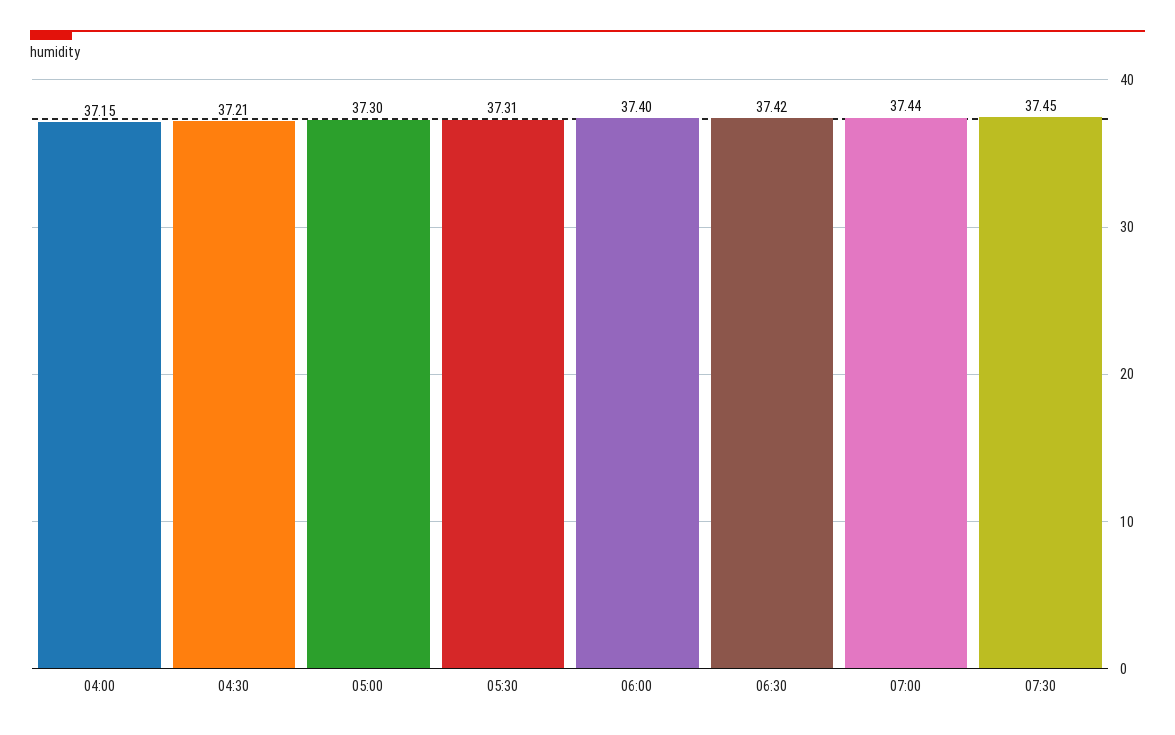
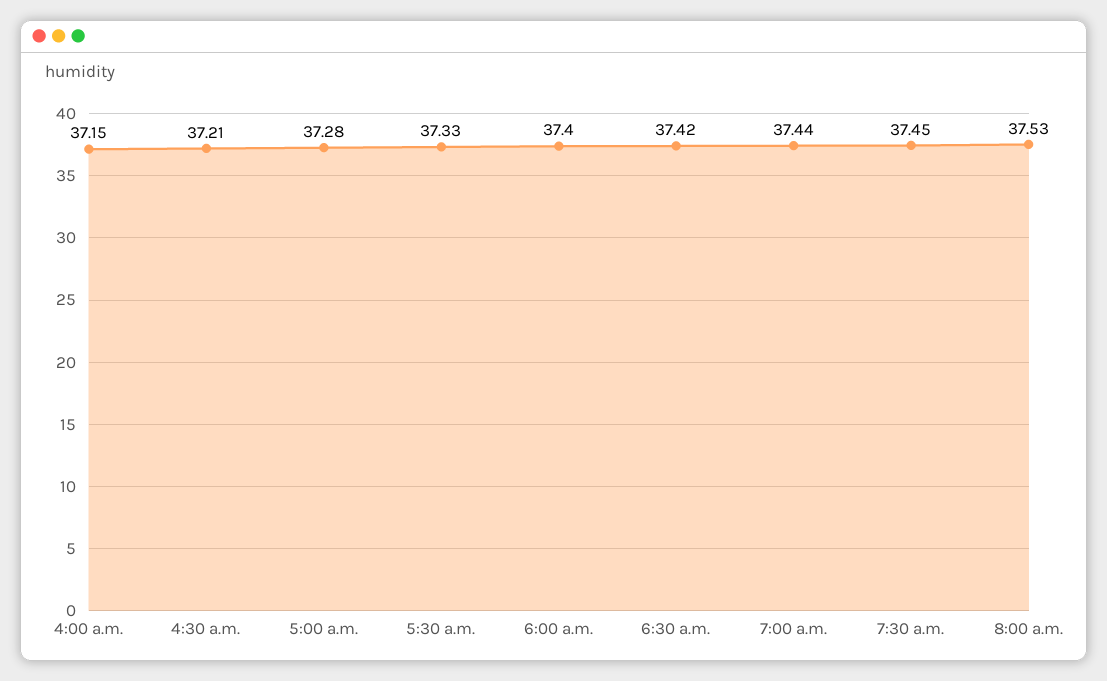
05:00: 37.3 -> 37.28
05:30: 37.31 -> 37.33
8:00 a.m.: none -> 37.53

